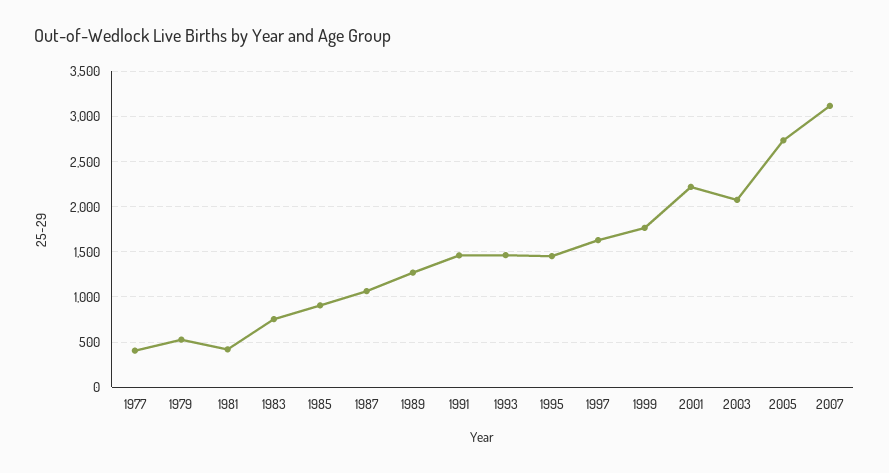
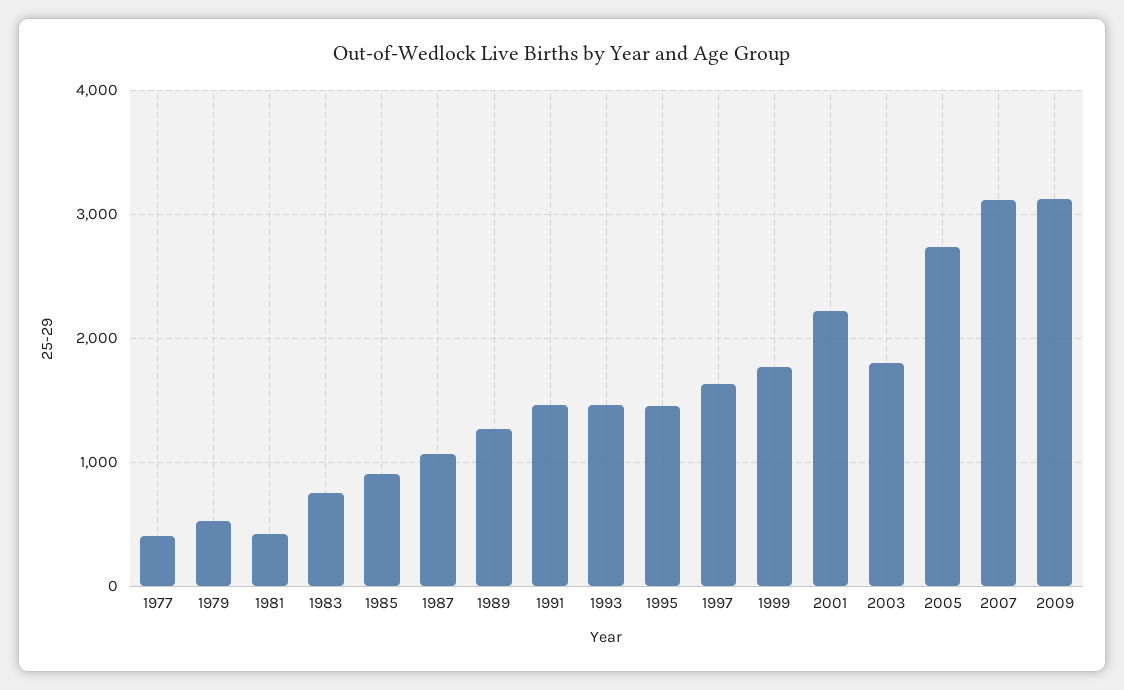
2003: 2100 -> 1800
2009: none -> 3100

